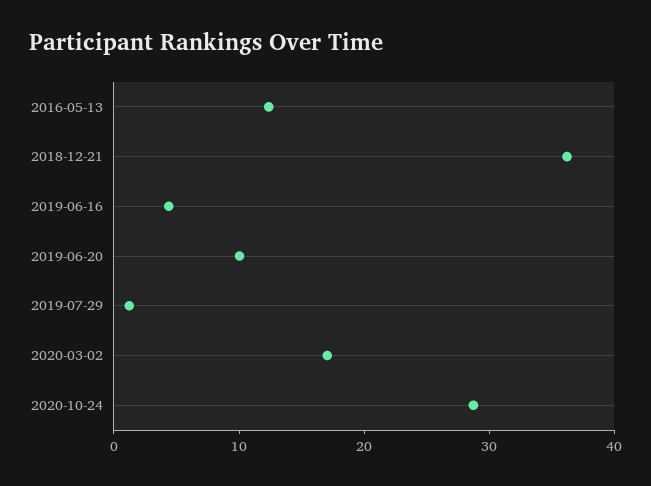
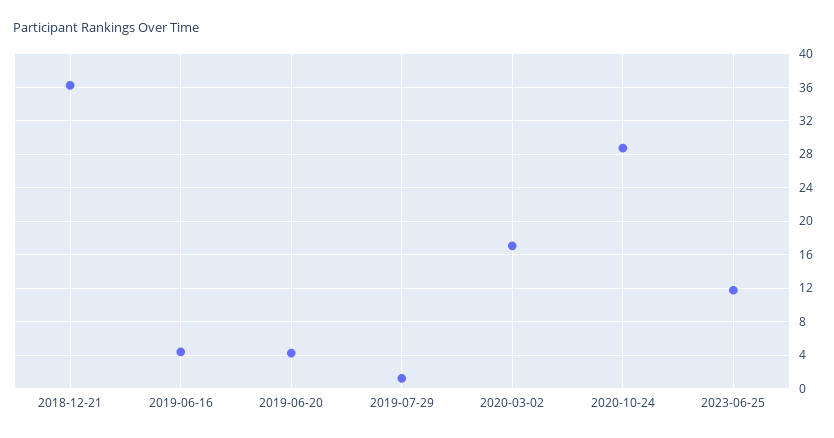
2016-05-13: 12 -> none
2019-06-20: 10 -> 4
2023-06-25: none -> 12

